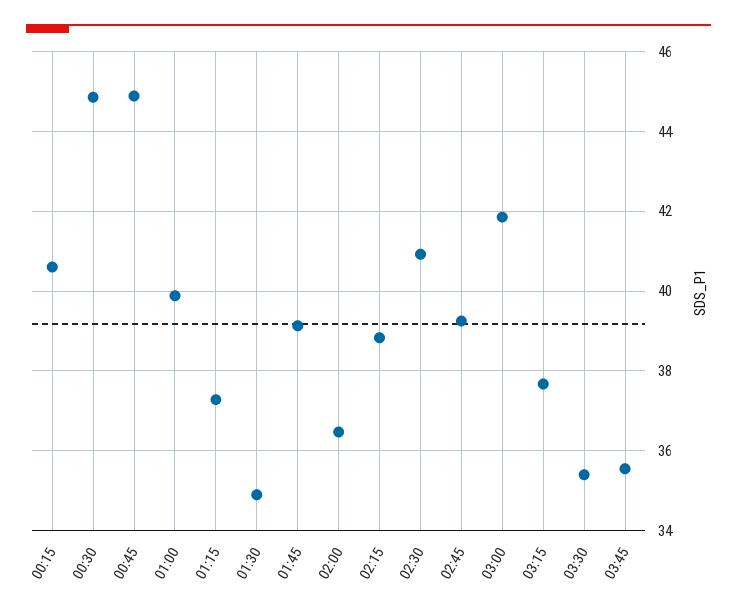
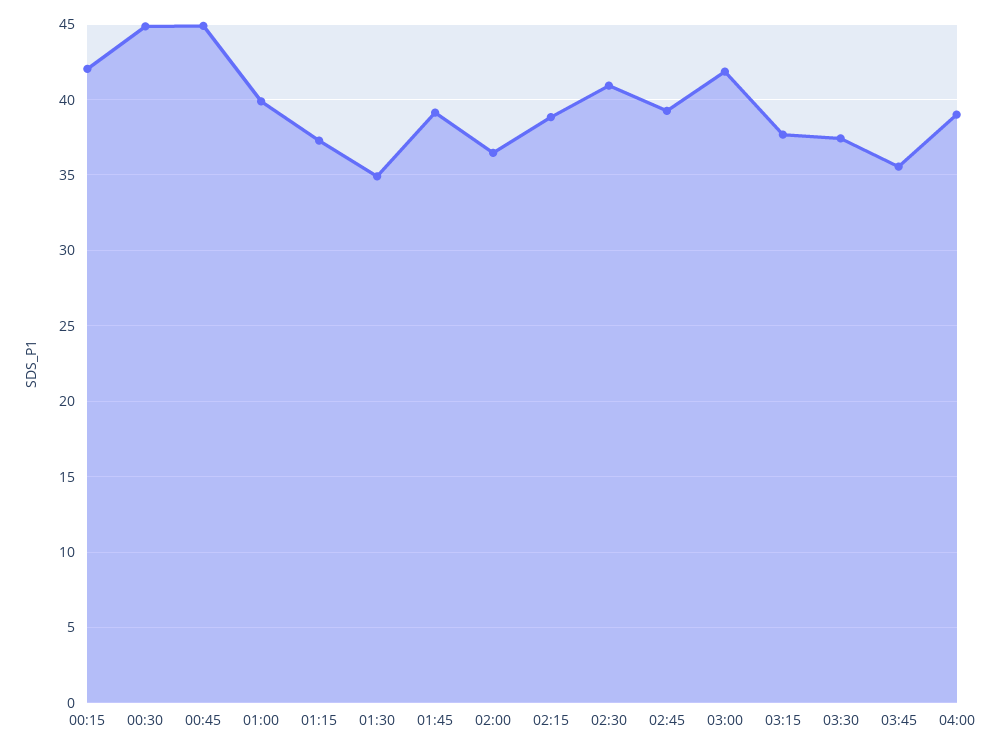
00:15: 40.6 -> 42
03:30: 35.4 -> 37.5
04:00: none -> 39

